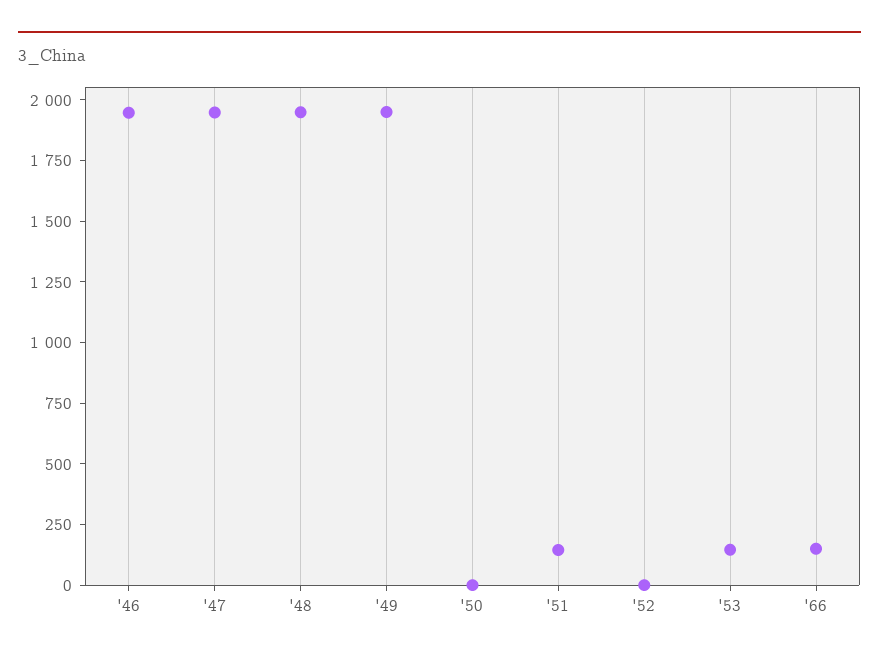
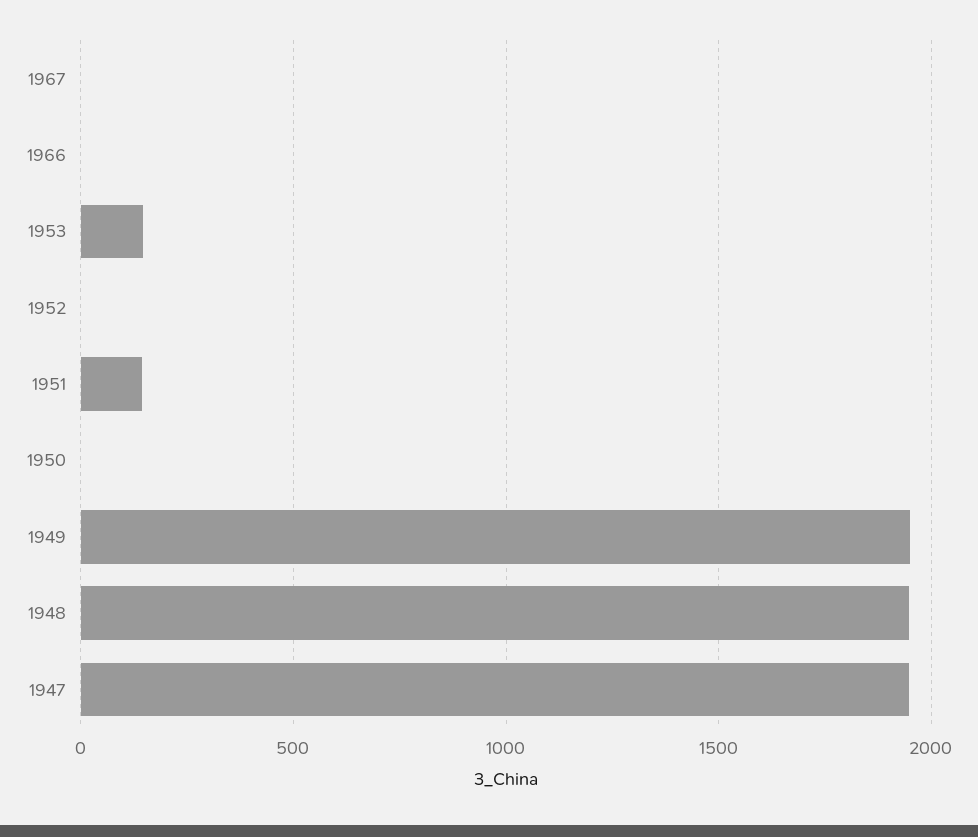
'46: 1950 -> none
'66: 150 -> 0
1967: none -> 0

